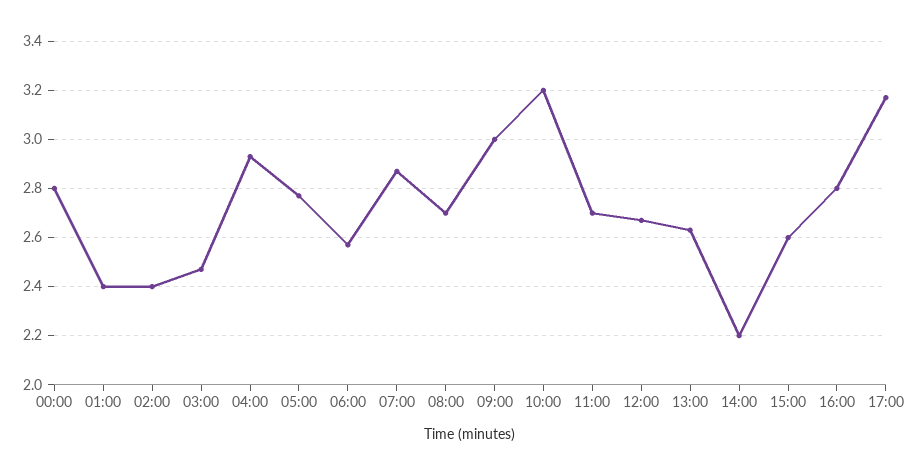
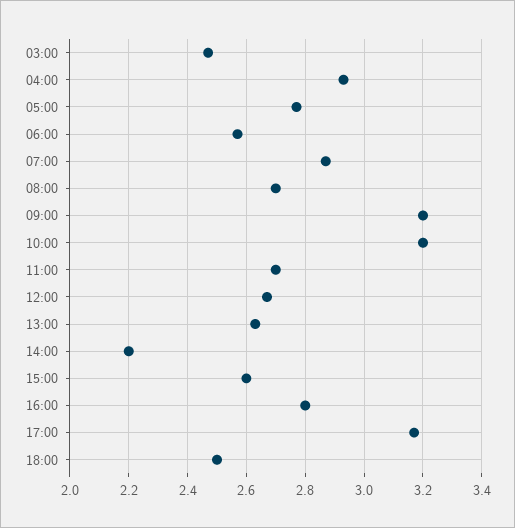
00:00: 2.8 -> none
01:00: 2.4 -> none
02:00: 2.4 -> none
09:00: 3 -> 3.2
18:00: none -> 2.5

